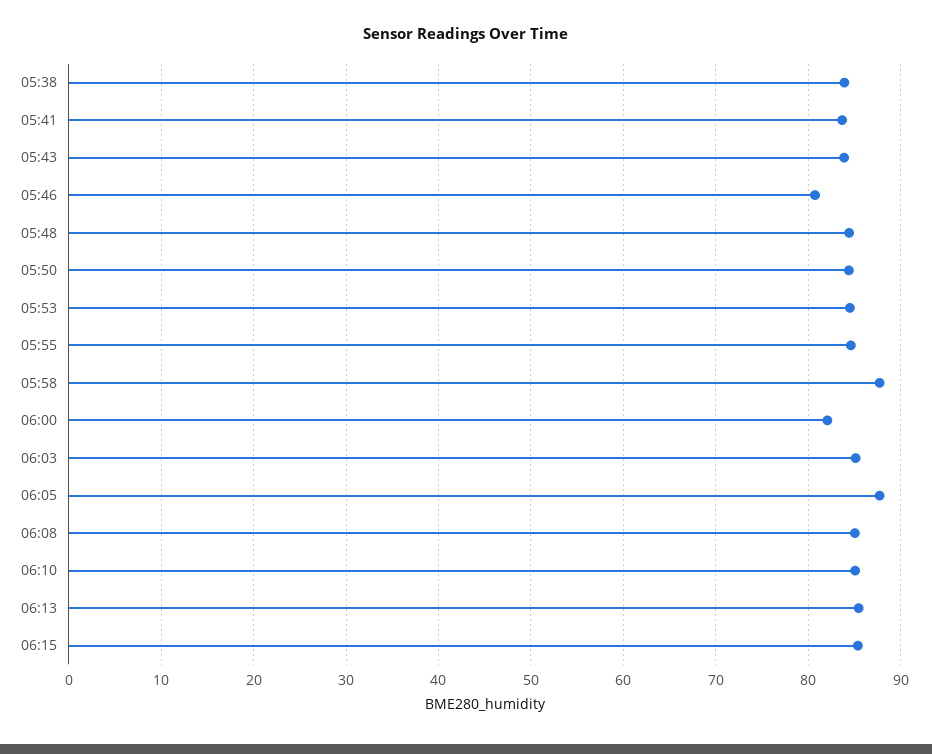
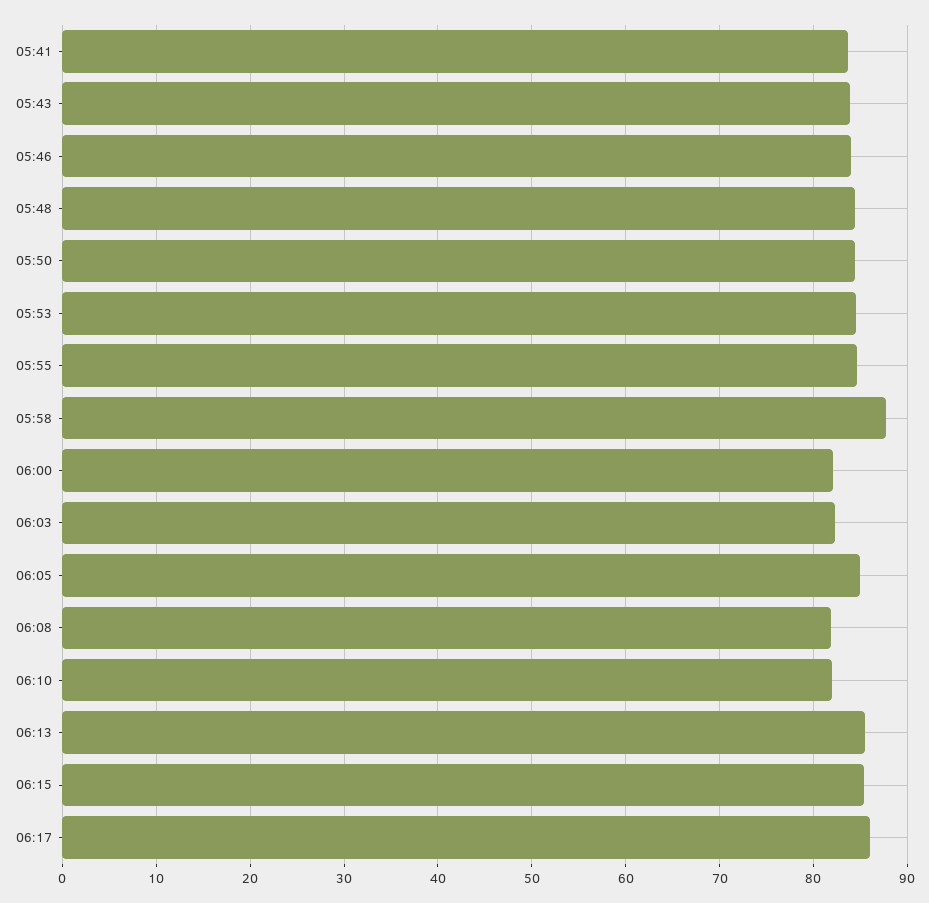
05:38: 84 -> none
05:46: 81 -> 84
06:03: 85 -> 82
06:05: 88 -> 85
06:08: 85 -> 82
06:10: 85 -> 82
06:17: none -> 86

